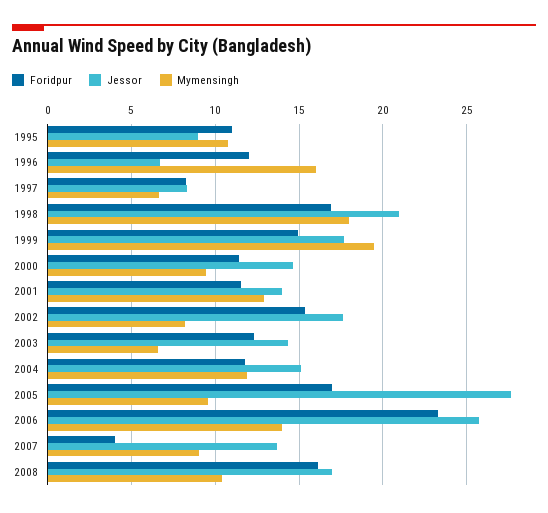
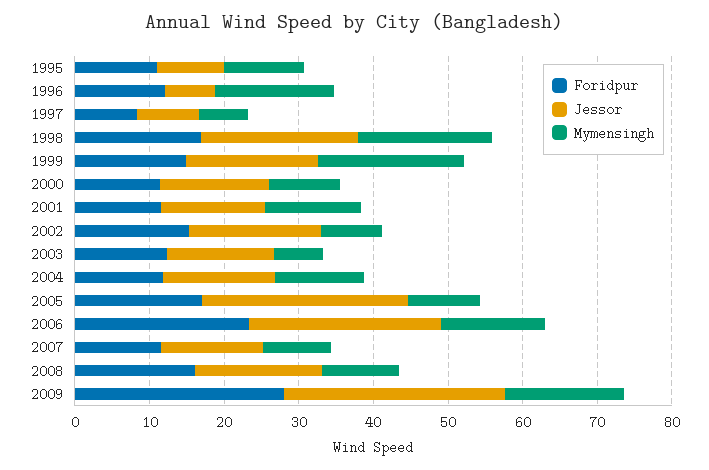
Foridpur, 2007: 4 -> 12
Foridpur, 2009: none -> 28
Jessor, 2009: none -> 30
Mymensingh, 2009: none -> 16

